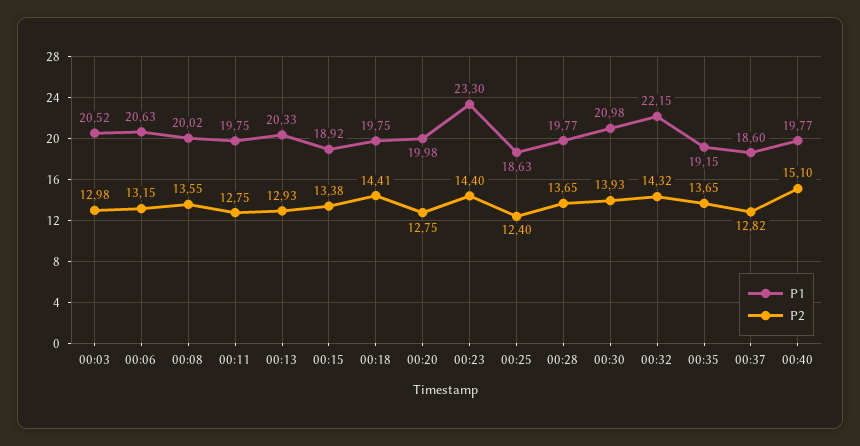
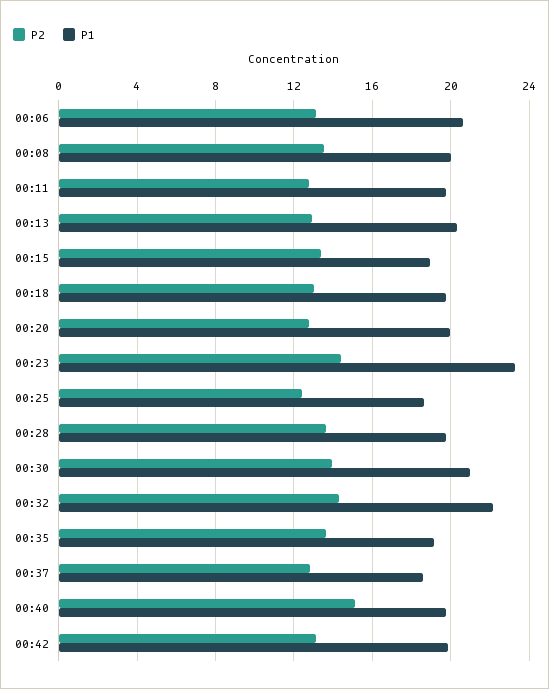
P1, 00:03: 20.52 -> none
P2, 00:03: 12.98 -> none
P2, 00:18: 14.41 -> 13
P2, 00:42: none -> 13
P1, 00:42: none -> 20

